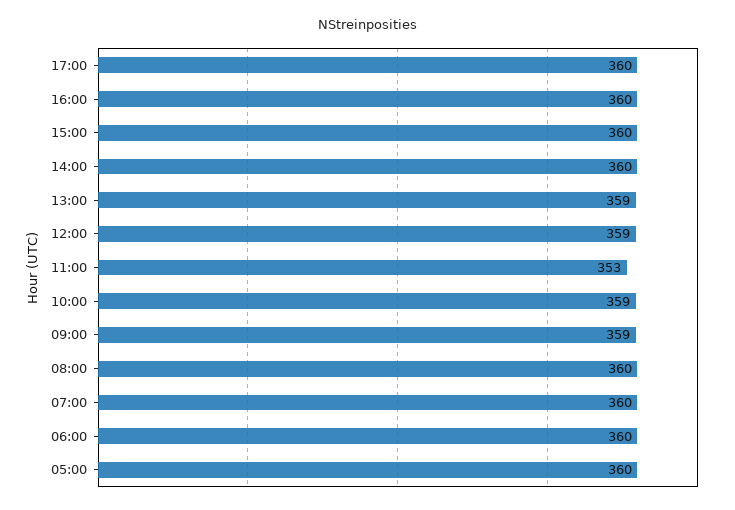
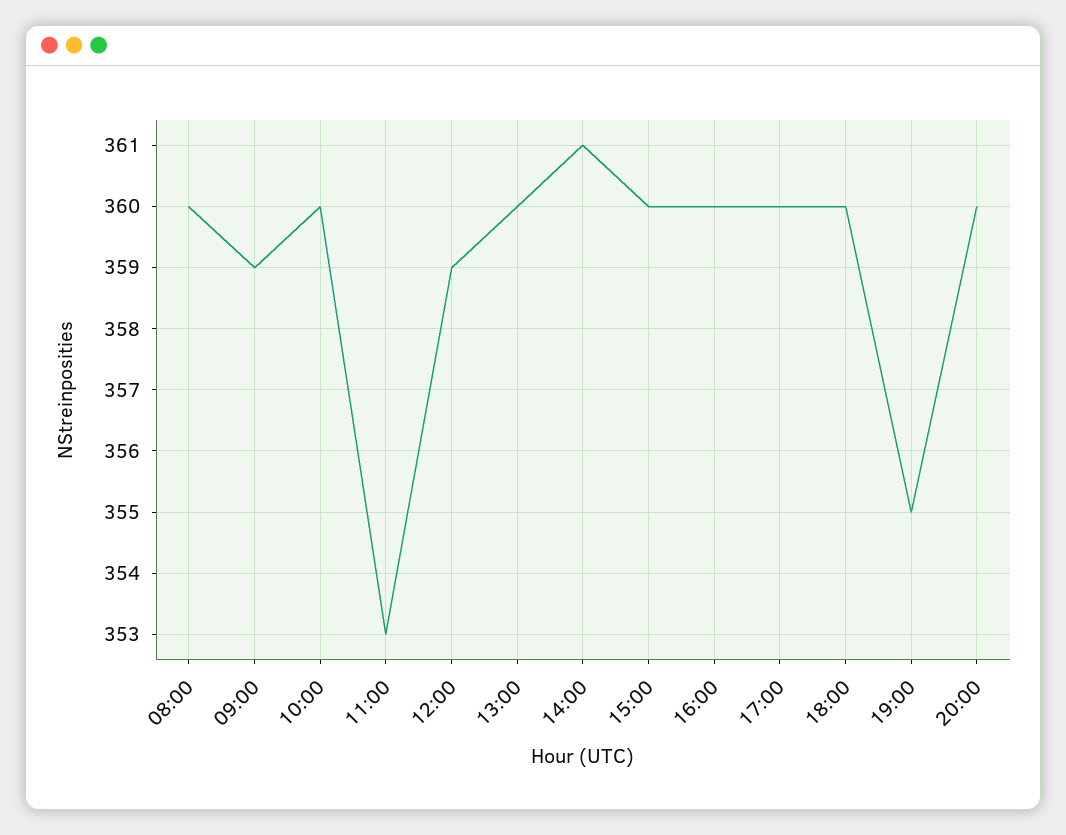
14:00: 360 -> 361
13:00: 359 -> 360
10:00: 359 -> 360
07:00: 360 -> none
06:00: 360 -> none
05:00: 360 -> none
18:00: none -> 360
19:00: none -> 355
20:00: none -> 360

